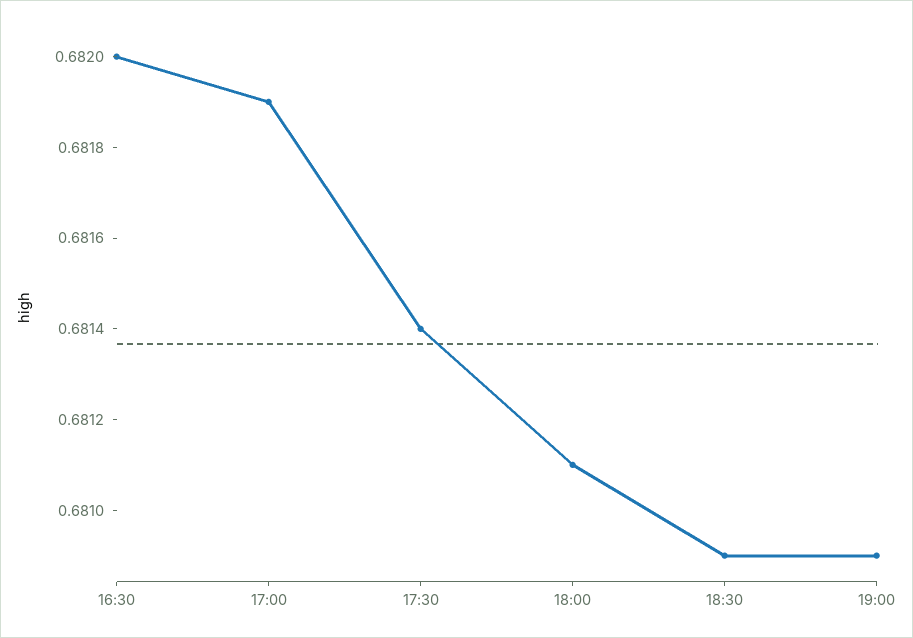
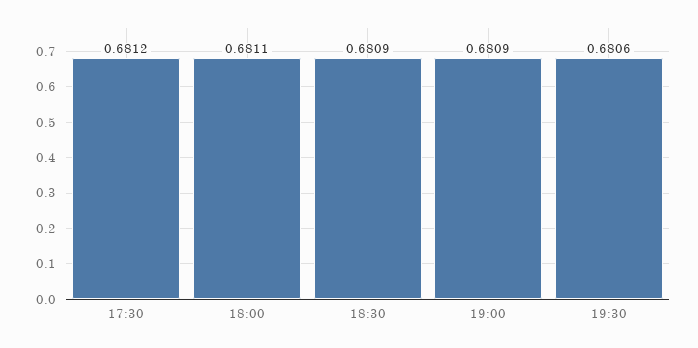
16:30: 0.682 -> none
17:00: 0.6819 -> none
17:30: 0.6814 -> 0.6812
19:30: none -> 0.6806

